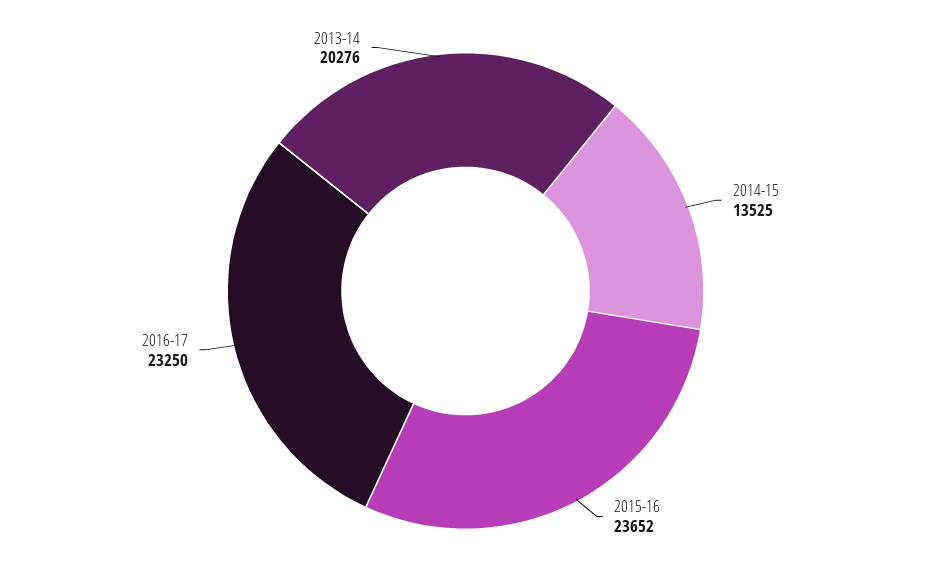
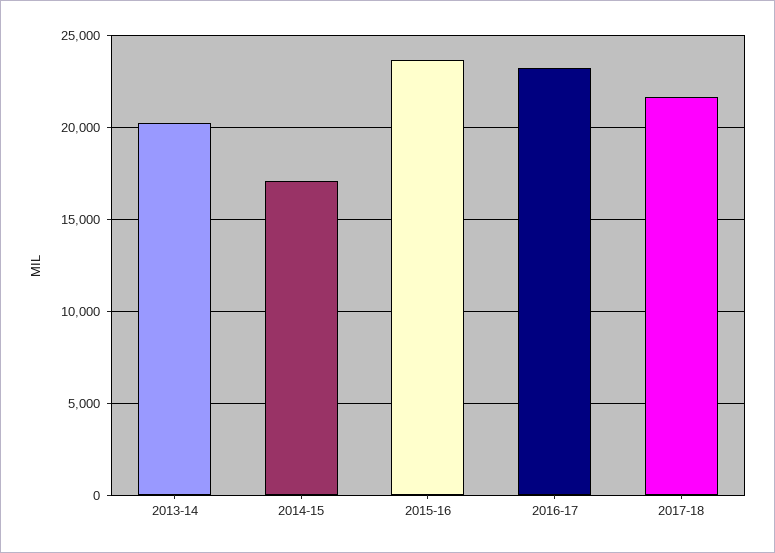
2014-15: 13525 -> 17000
2017-18: none -> 21500

